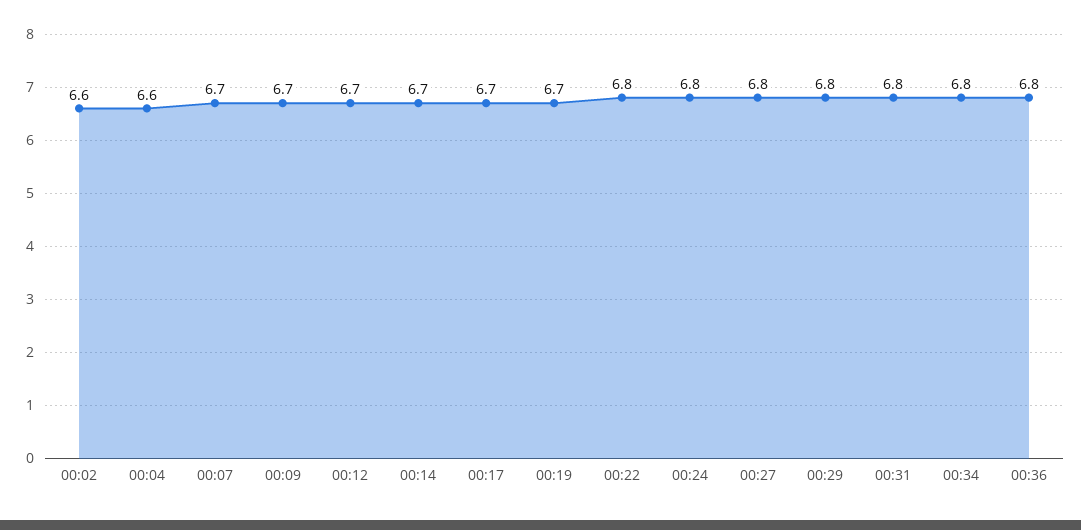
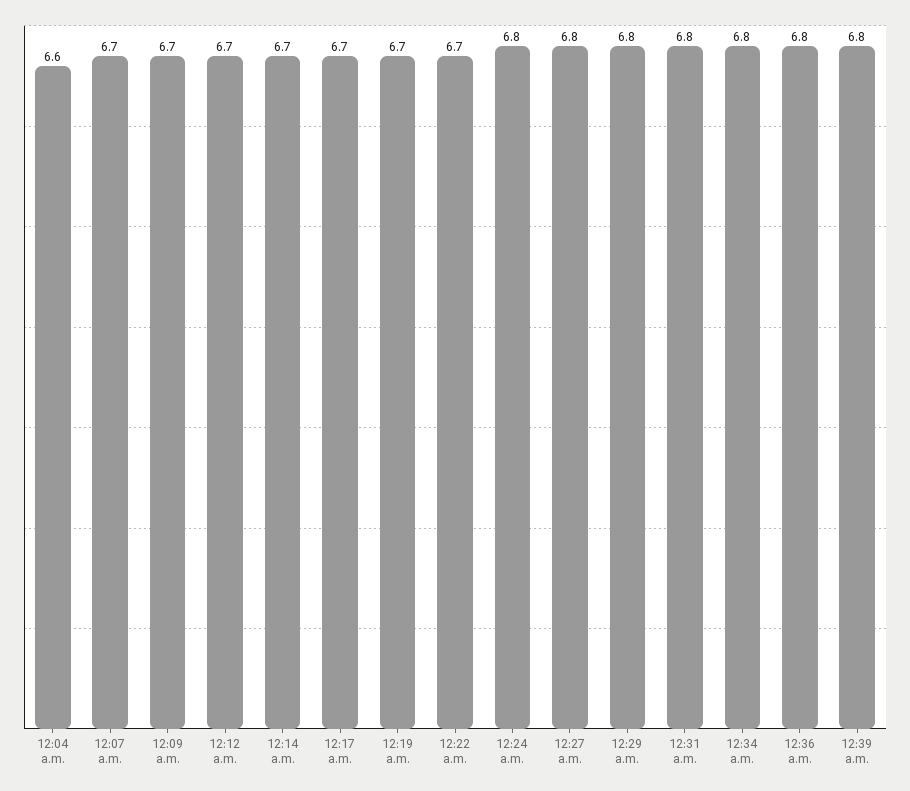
00:02: 6.6 -> none
00:22: 6.8 -> 6.7
12:39 a.m.: none -> 6.8

